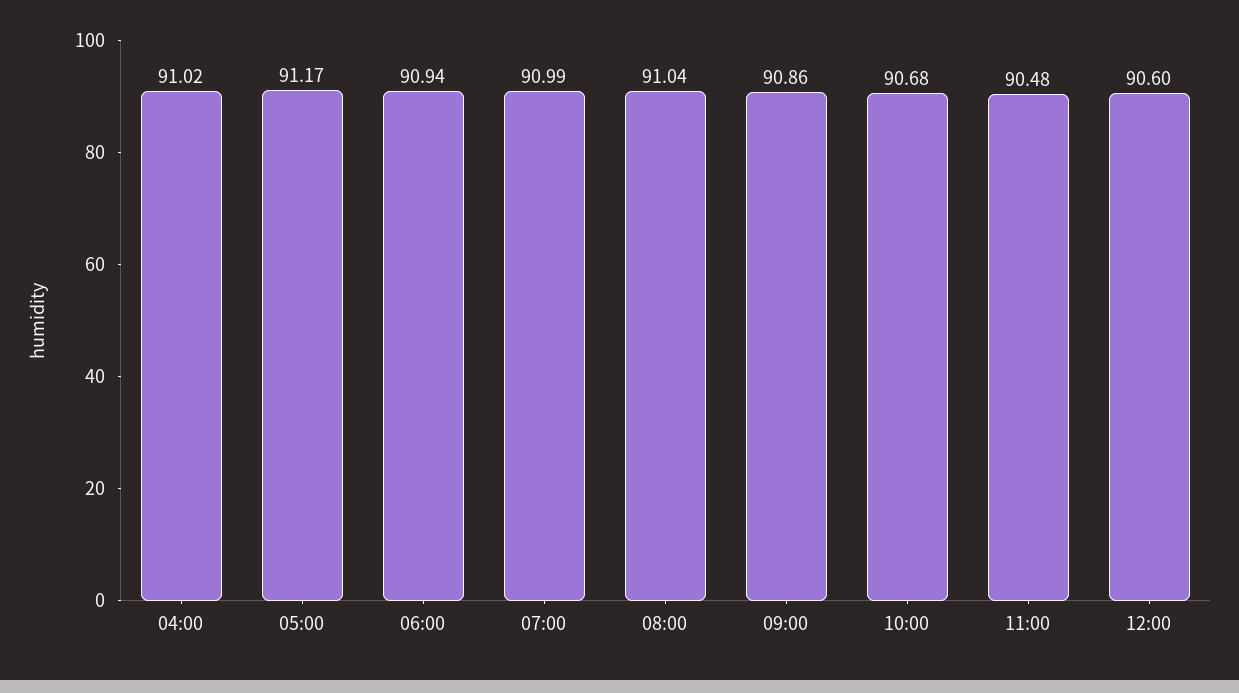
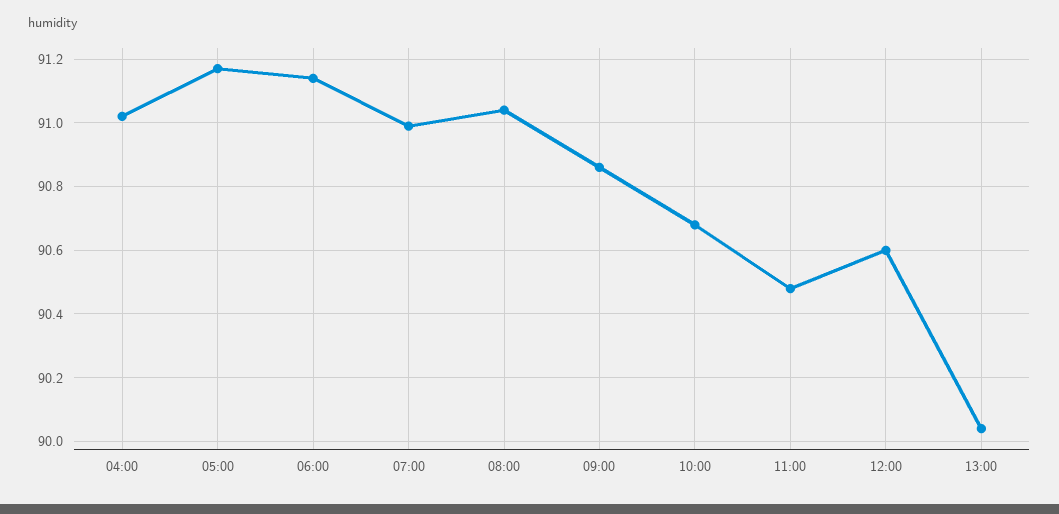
06:00: 90.94 -> 91.15
13:00: none -> 90.05

